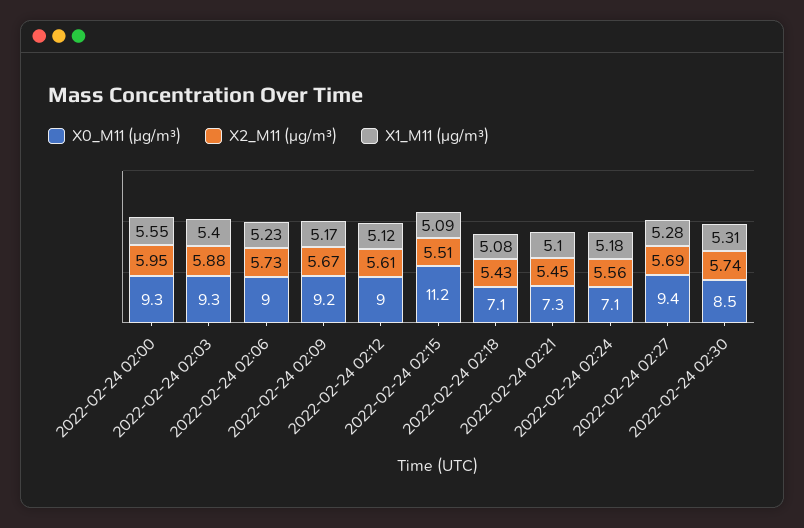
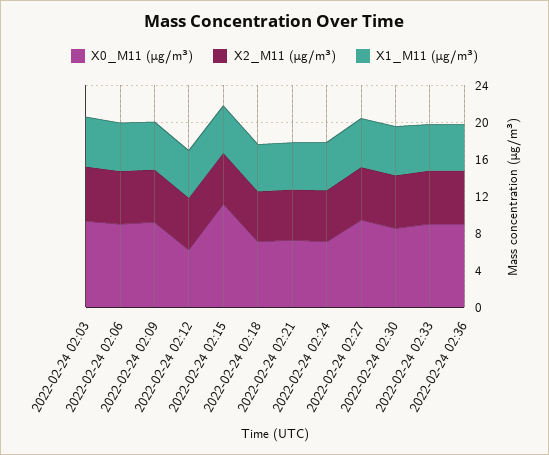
X0_M11 (μg/m³), 2022-02-24 02:00: 9.3 -> none
X2_M11 (μg/m³), 2022-02-24 02:00: 5.95 -> none
X1_M11 (μg/m³), 2022-02-24 02:00: 5.55 -> none
X0_M11 (μg/m³), 2022-02-24 02:12: 9 -> 6
X0_M11 (μg/m³), 2022-02-24 02:33: none -> 9
X2_M11 (μg/m³), 2022-02-24 02:33: none -> 6
X1_M11 (μg/m³), 2022-02-24 02:33: none -> 5
X0_M11 (μg/m³), 2022-02-24 02:36: none -> 9
X2_M11 (μg/m³), 2022-02-24 02:36: none -> 6
X1_M11 (μg/m³), 2022-02-24 02:36: none -> 5

